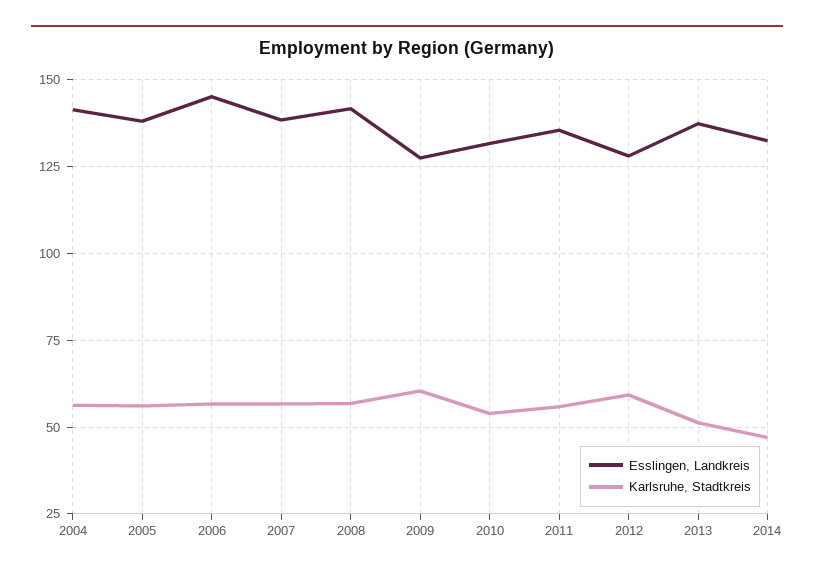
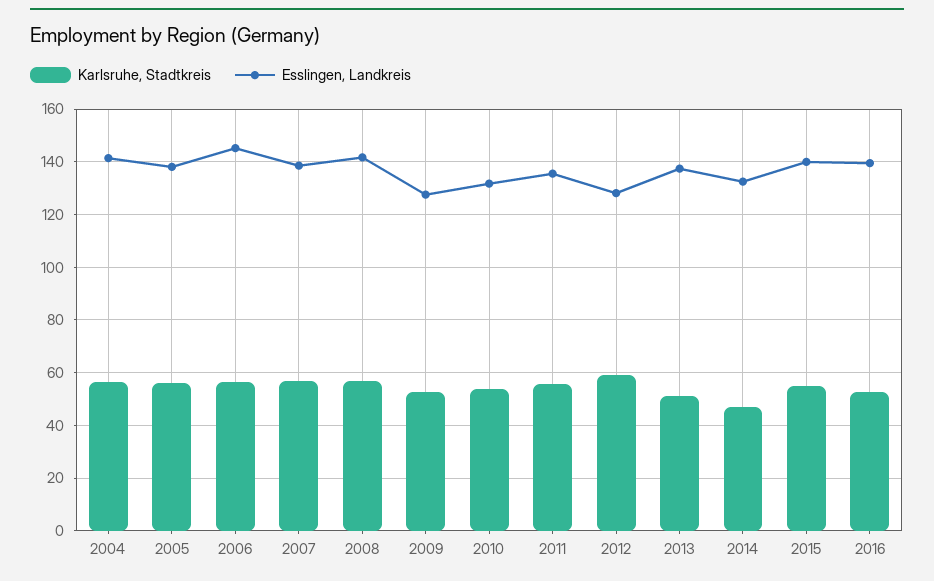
Karlsruhe, Stadtkreis, 2009: 60 -> 52.5
Karlsruhe, Stadtkreis, 2015: none -> 55
Esslingen, Landkreis, 2015: none -> 140
Karlsruhe, Stadtkreis, 2016: none -> 52.5
Esslingen, Landkreis, 2016: none -> 140

